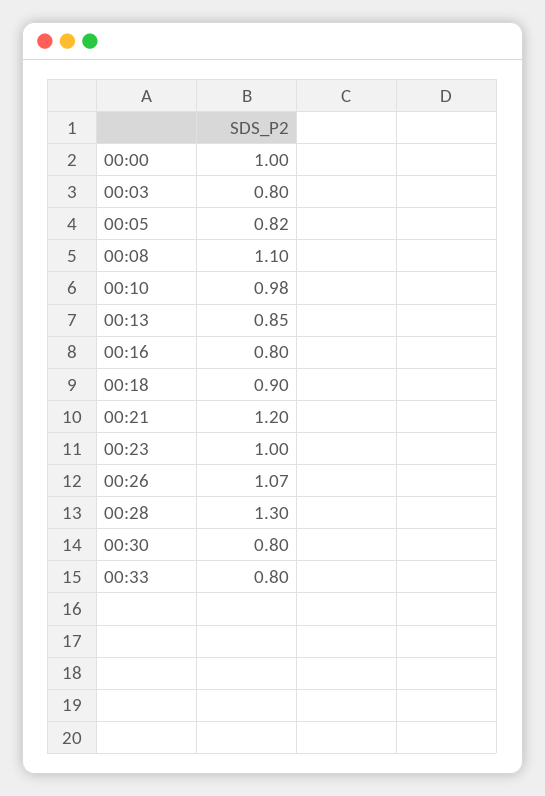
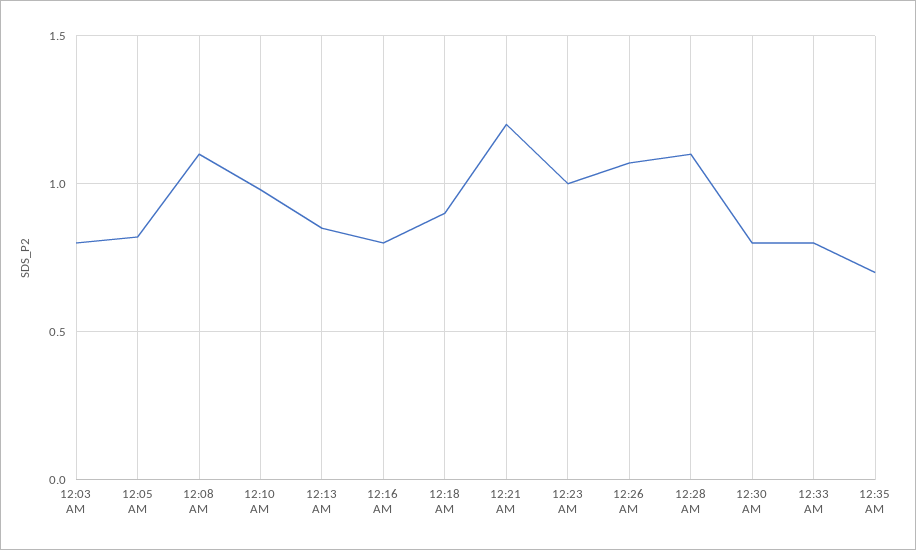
00:00: 1 -> none
00:28: 1.3 -> 1.1
12:35 AM: none -> 0.7

